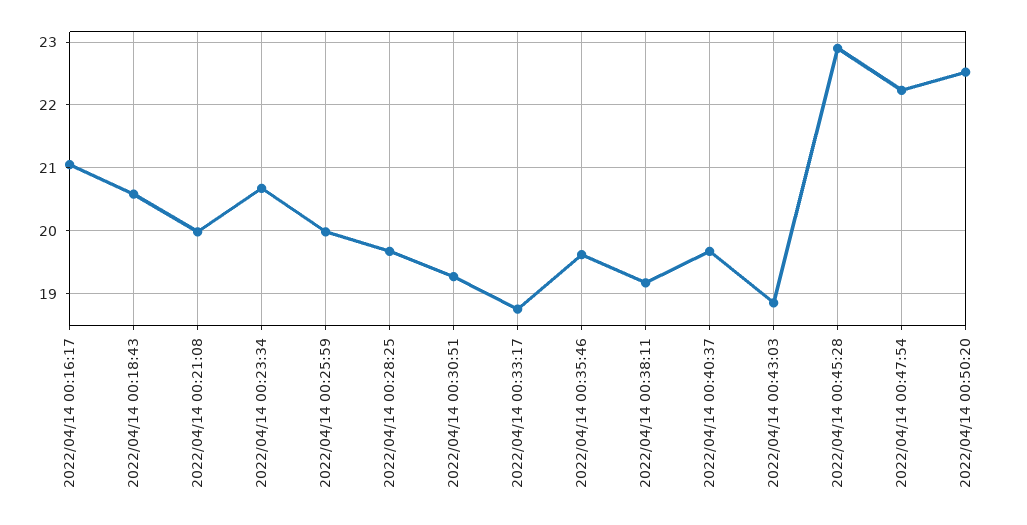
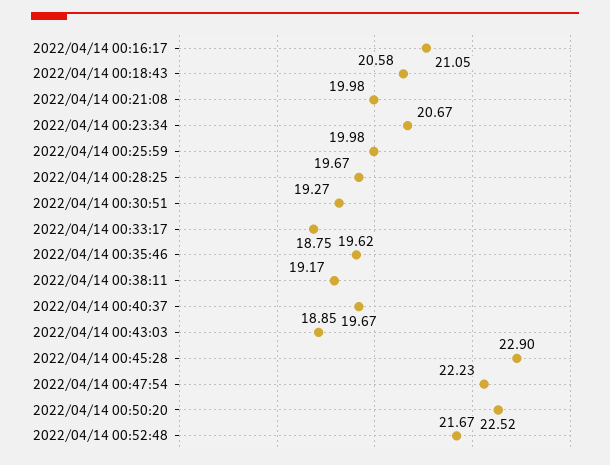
2022/04/14 00:52:48: none -> 21.67

